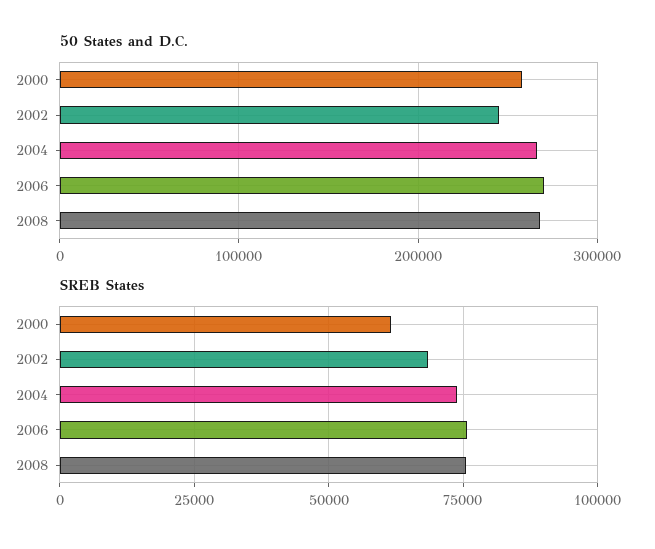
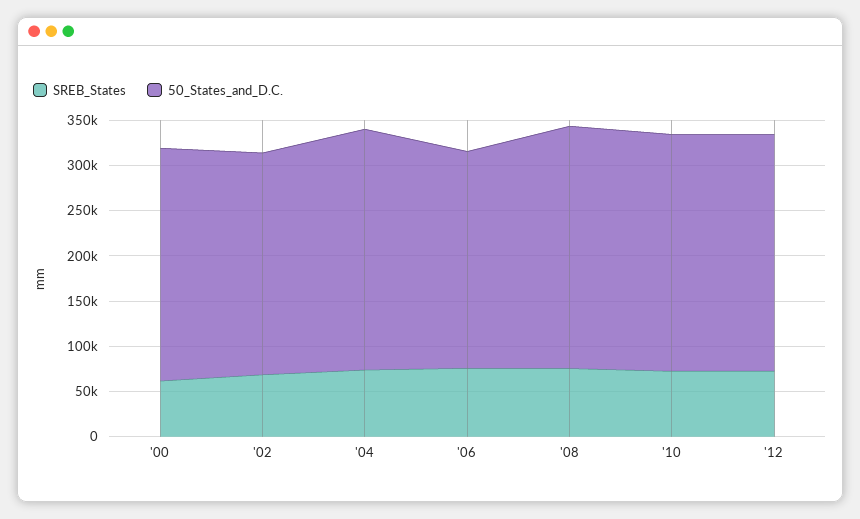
50 States and D.C., 2006: 270000 -> 240000
SREB States, '10: none -> 70000
50 States and D.C., '10: none -> 260000
SREB States, '12: none -> 70000
50 States and D.C., '12: none -> 260000

